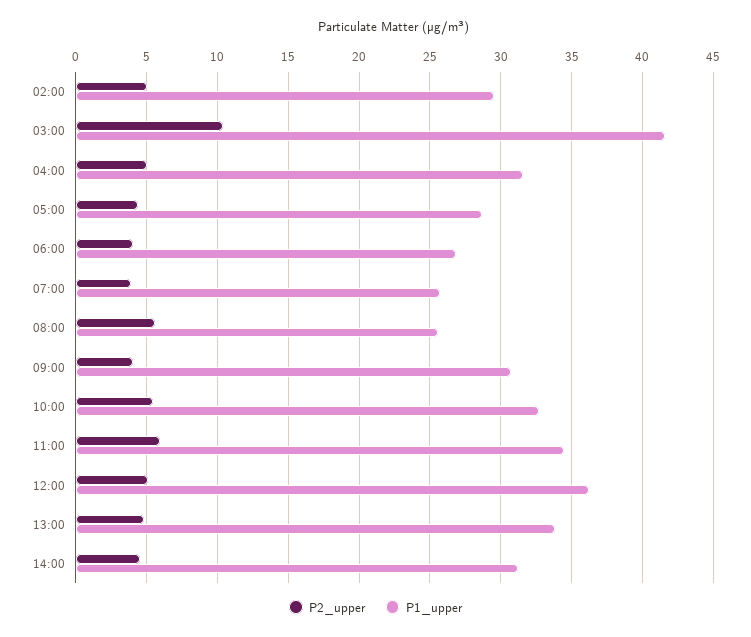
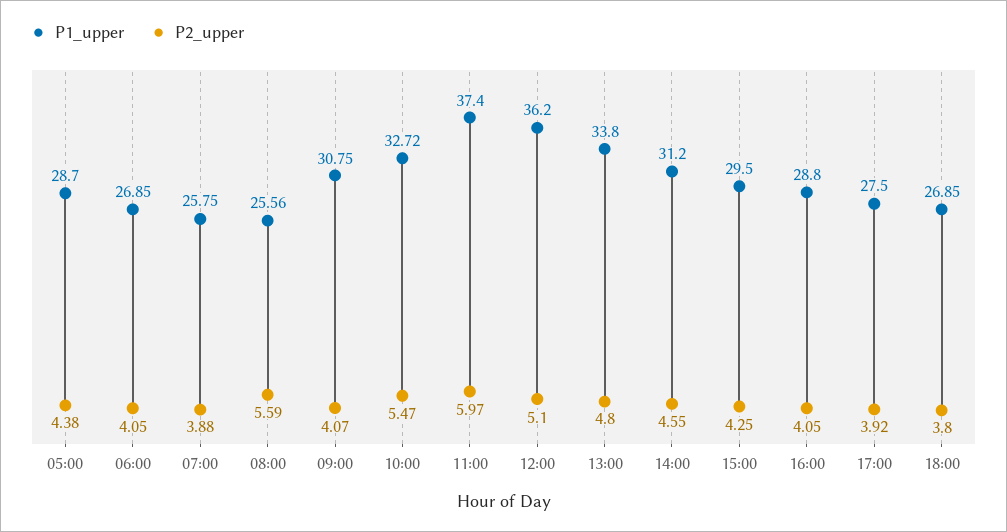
P2_upper, 02:00: 5 -> none
P1_upper, 02:00: 29.5 -> none
P2_upper, 03:00: 10.5 -> none
P1_upper, 03:00: 41.5 -> none
P2_upper, 04:00: 5 -> none
P1_upper, 04:00: 31.5 -> none
P1_upper, 11:00: 34.5 -> 37.4
P1_upper, 15:00: none -> 29.5
P2_upper, 15:00: none -> 4.25
P1_upper, 16:00: none -> 28.8
P2_upper, 16:00: none -> 4.05
P1_upper, 17:00: none -> 27.5
P2_upper, 17:00: none -> 3.92
P1_upper, 18:00: none -> 26.85
P2_upper, 18:00: none -> 3.8

